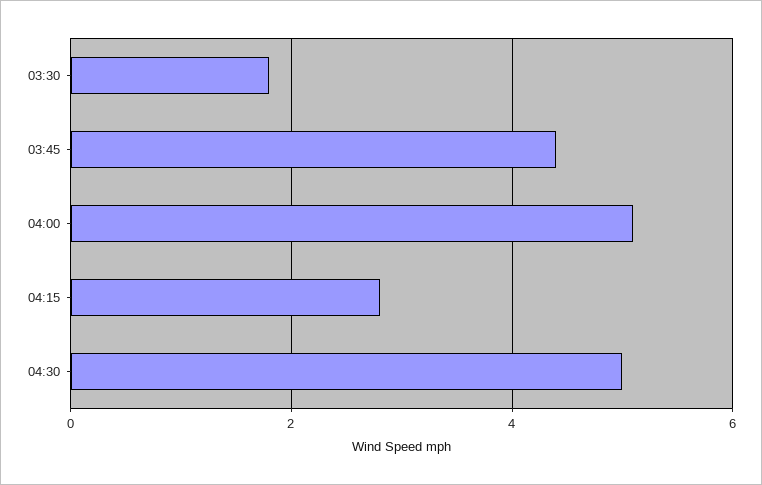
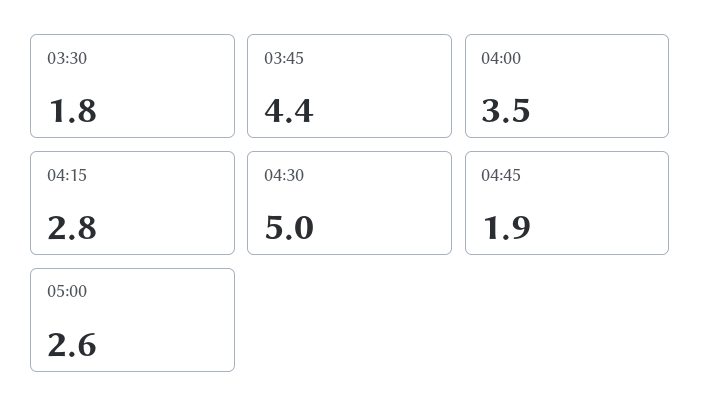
04:00: 5 -> 3.5
04:45: none -> 1.9
05:00: none -> 2.6

